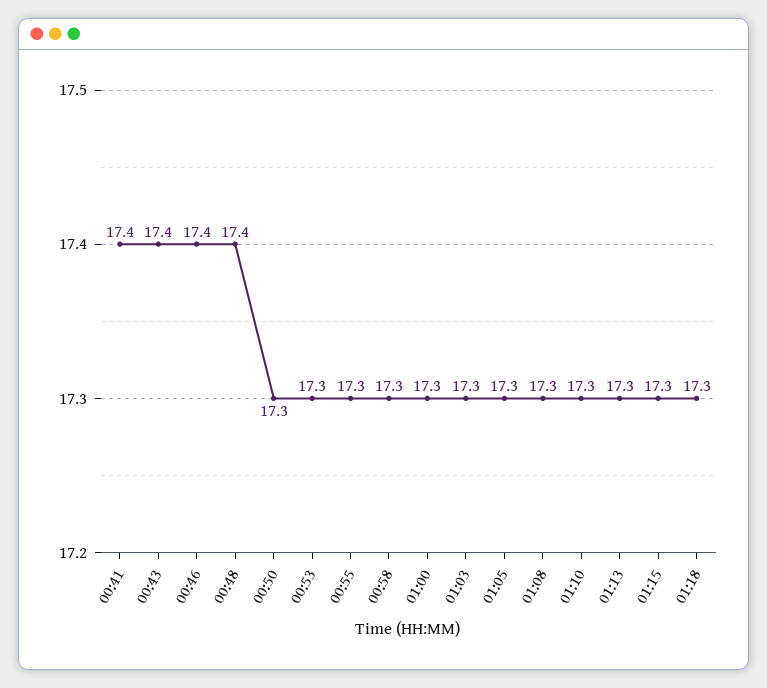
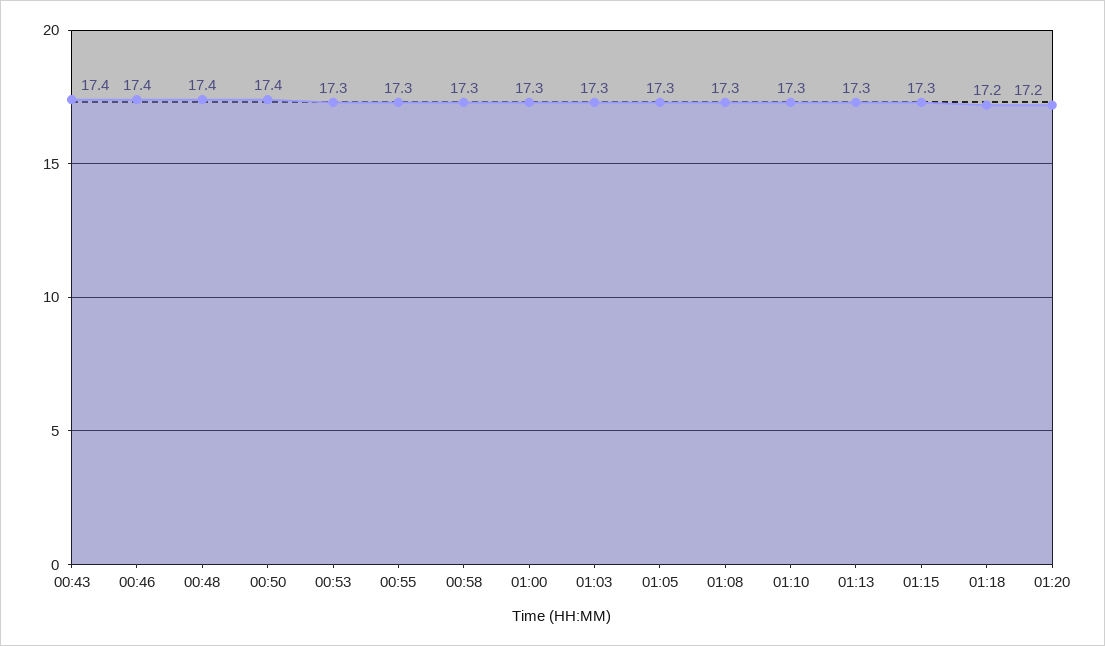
00:41: 17.4 -> none
00:50: 17.3 -> 17.4
01:18: 17.3 -> 17.2
01:20: none -> 17.2

